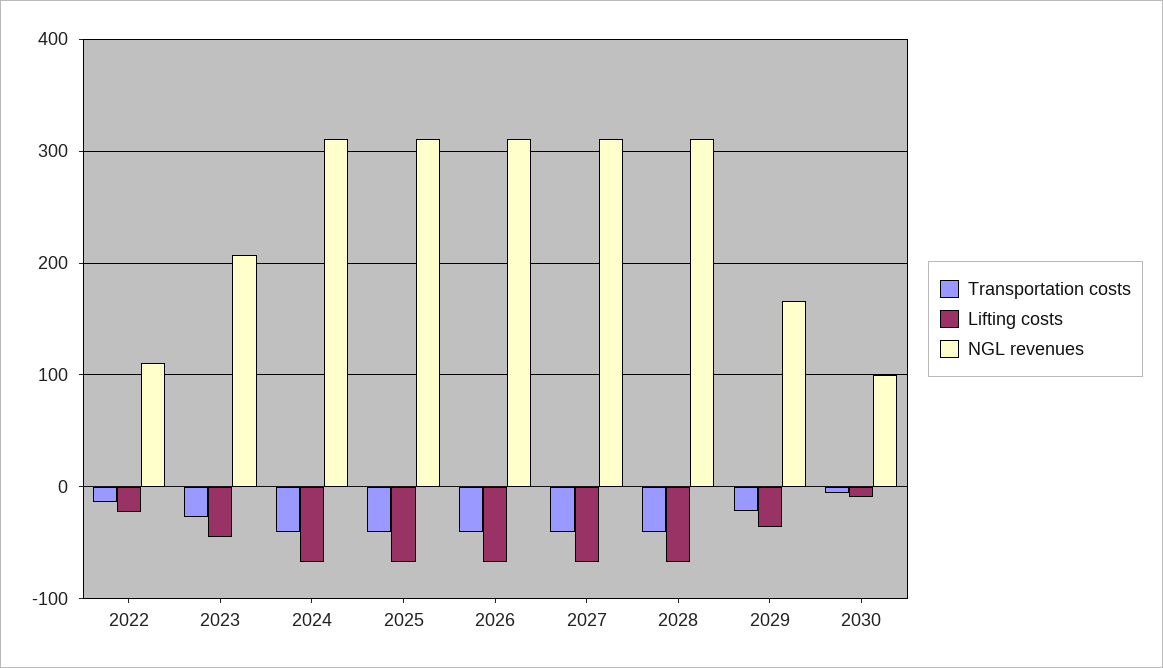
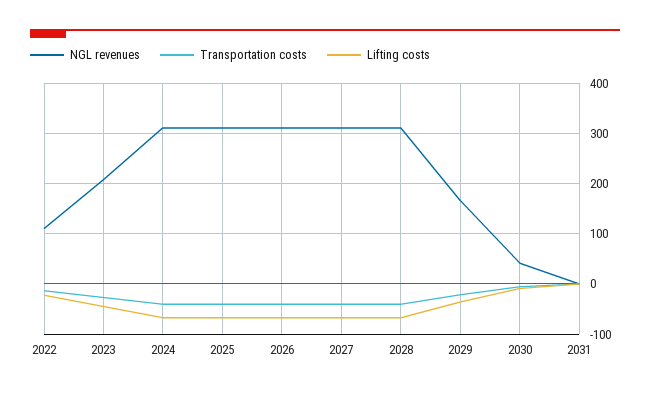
NGL revenues, 2030: 100 -> 40
NGL revenues, 2031: none -> 0
Transportation costs, 2031: none -> 0
Lifting costs, 2031: none -> 0

